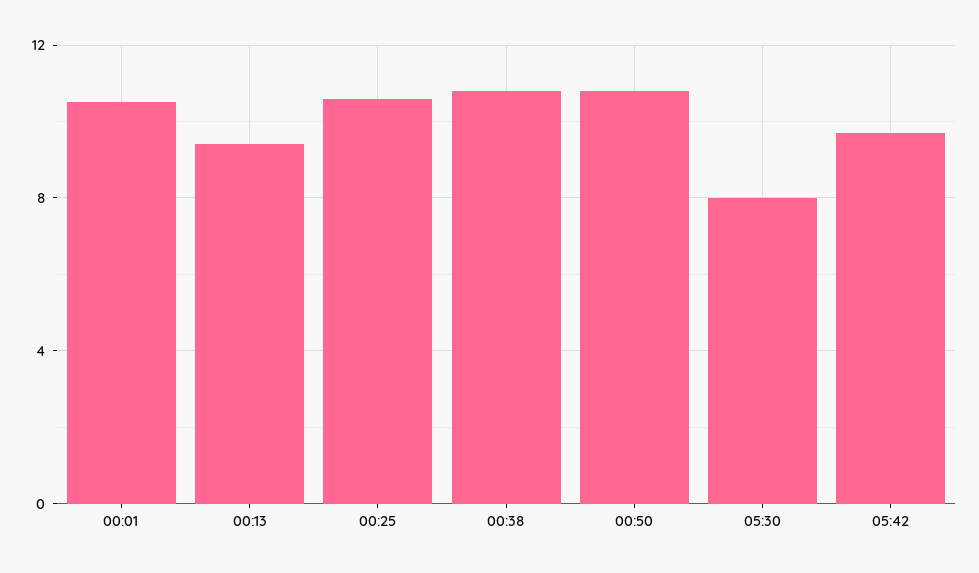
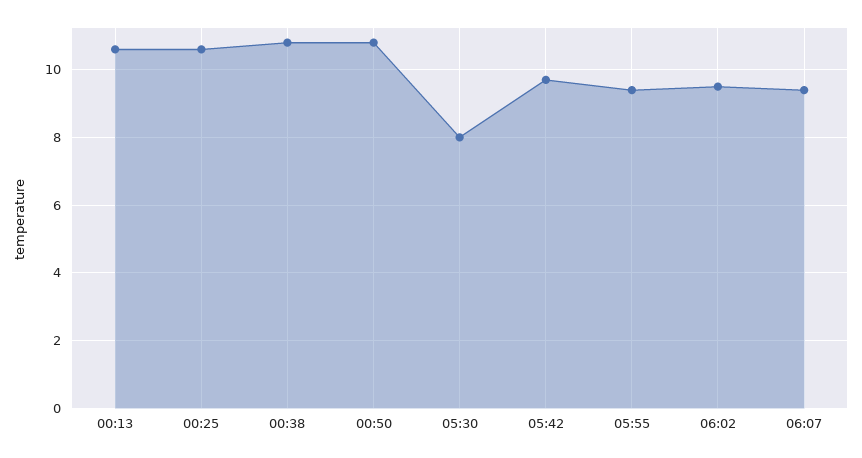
00:01: 10.5 -> none
00:13: 9.5 -> 10.5
05:55: none -> 9.5
06:02: none -> 9.5
06:07: none -> 9.5

